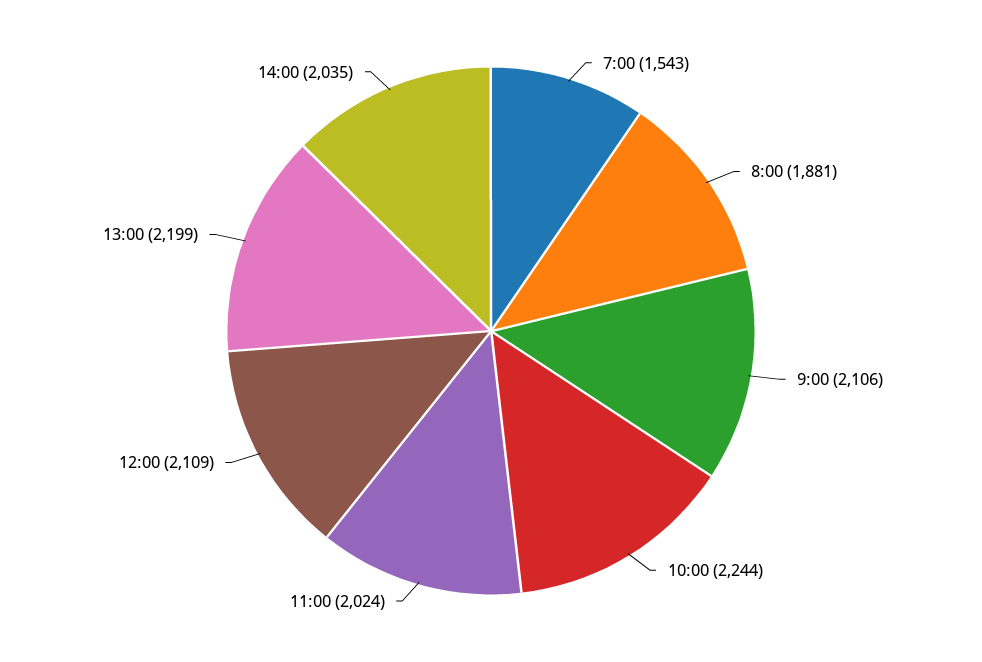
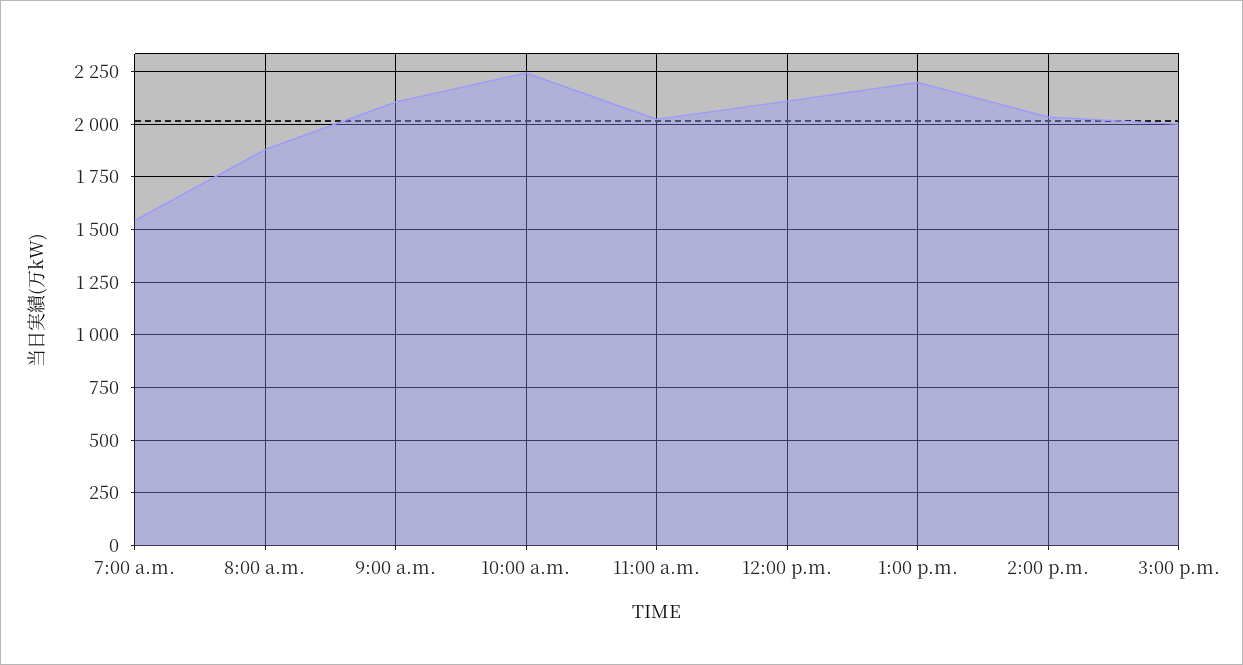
3:00 p.m.: none -> 2000

